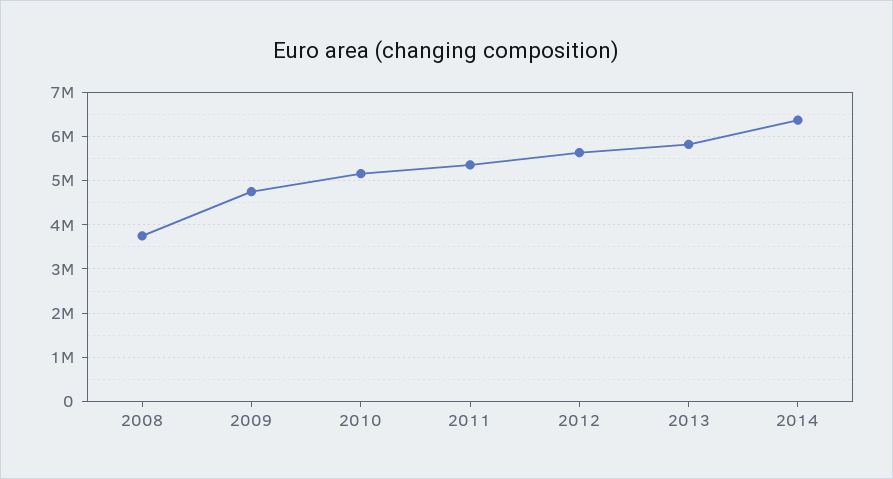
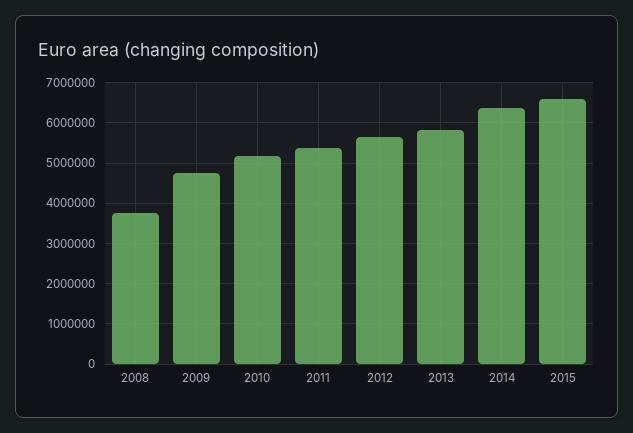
2015: none -> 6600000

